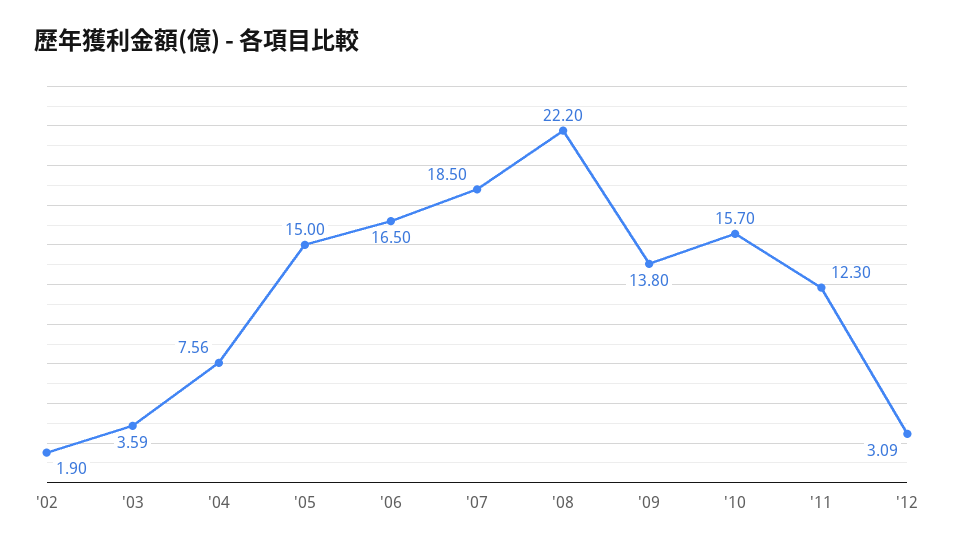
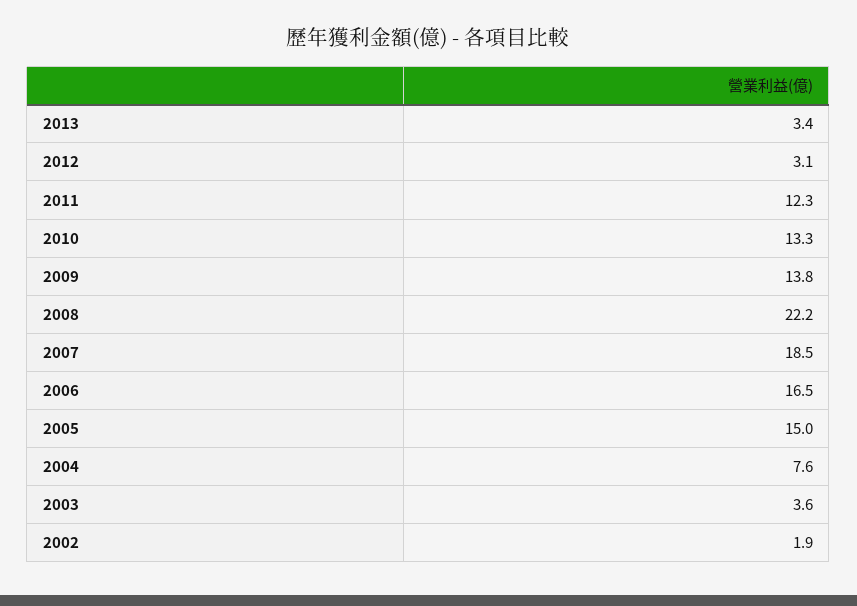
'10: 15.7 -> 13.3
2013: none -> 3.4

